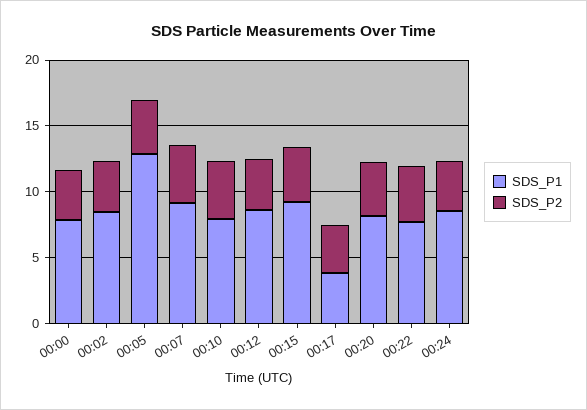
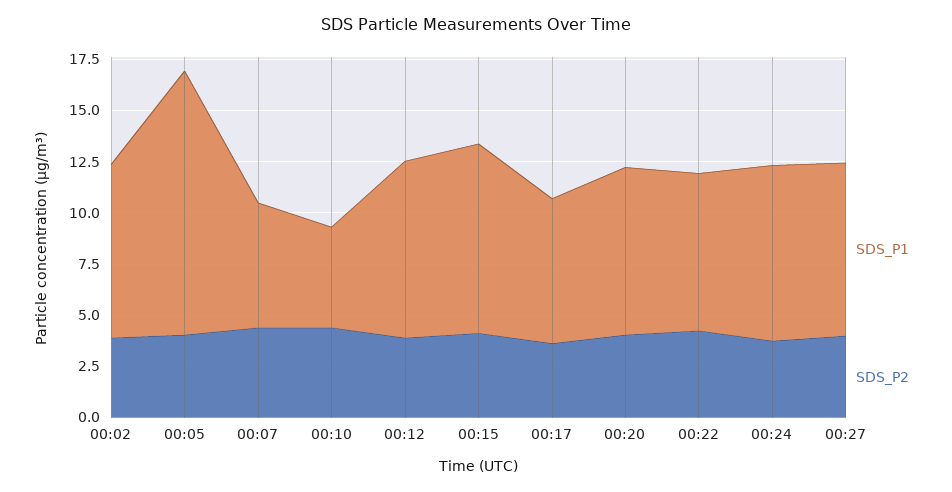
SDS_P1, 00:00: 8 -> none
SDS_P2, 00:00: 4 -> none
SDS_P1, 00:07: 9 -> 6
SDS_P1, 00:10: 8 -> 5
SDS_P1, 00:17: 4 -> 7
SDS_P1, 00:27: none -> 8.5
SDS_P2, 00:27: none -> 4

